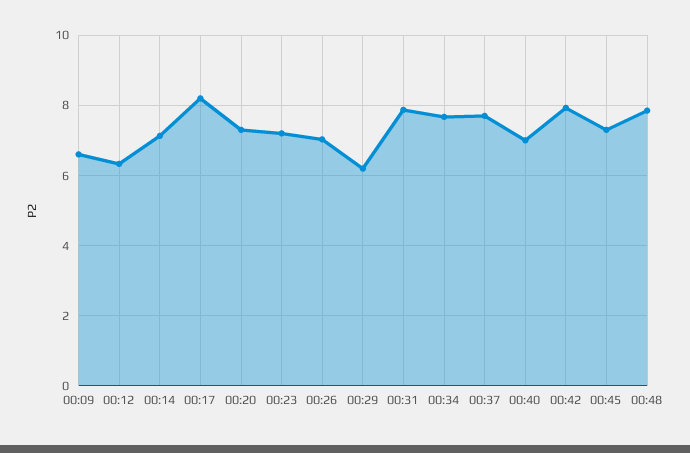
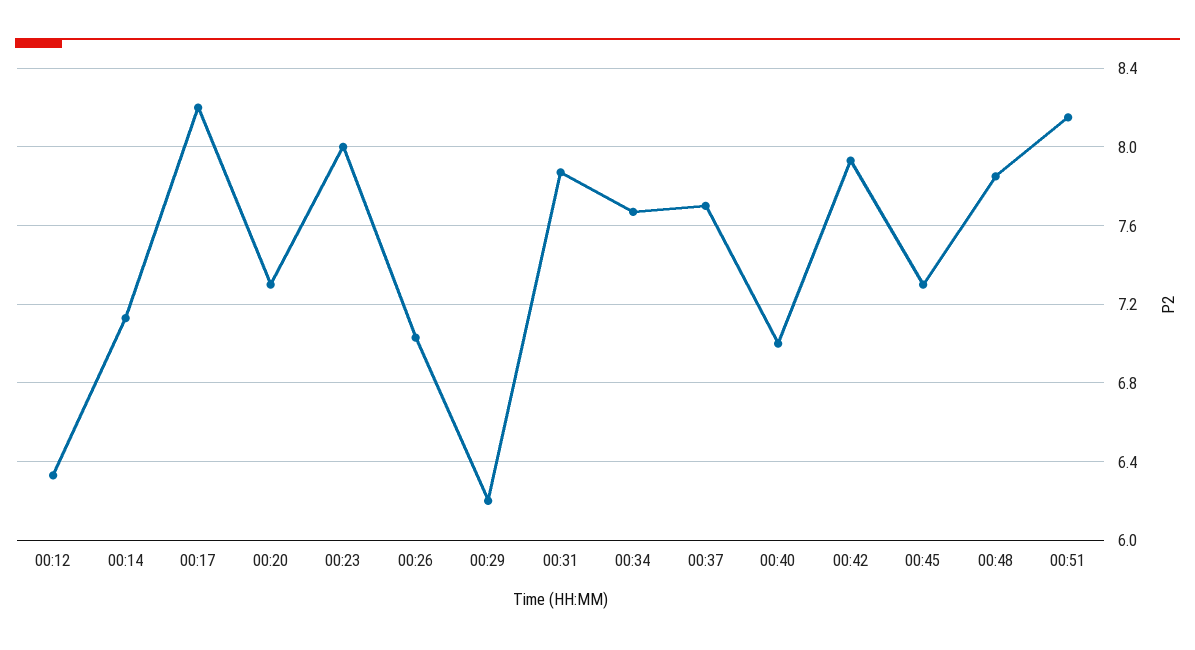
00:09: 6.6 -> none
00:23: 7.2 -> 8
00:51: none -> 8.15

